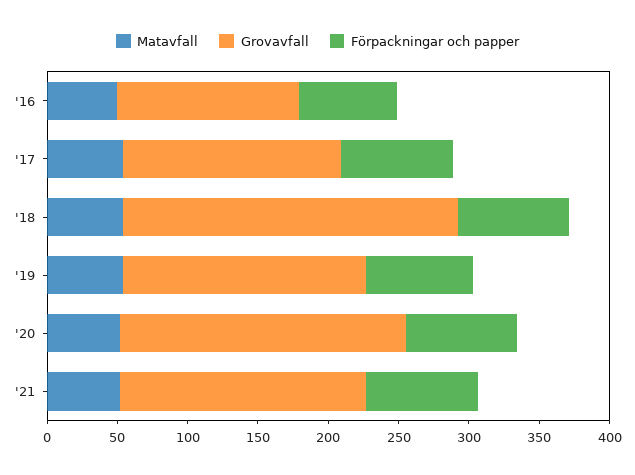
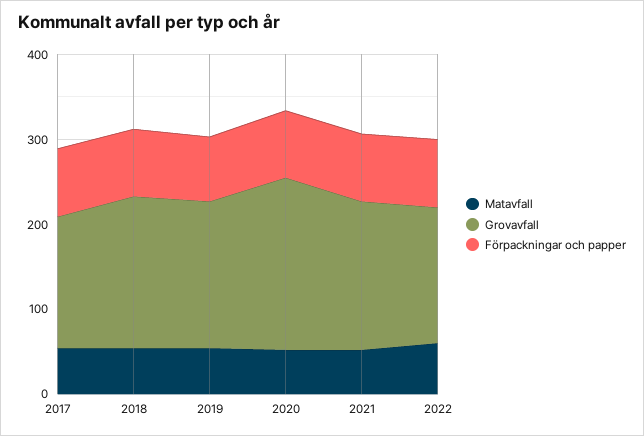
Matavfall, '16: 50 -> none
Grovavfall, '16: 130 -> none
Förpackningar och papper, '16: 70 -> none
Grovavfall, '18: 240 -> 180
Matavfall, 2022: none -> 60
Grovavfall, 2022: none -> 160
Förpackningar och papper, 2022: none -> 80

